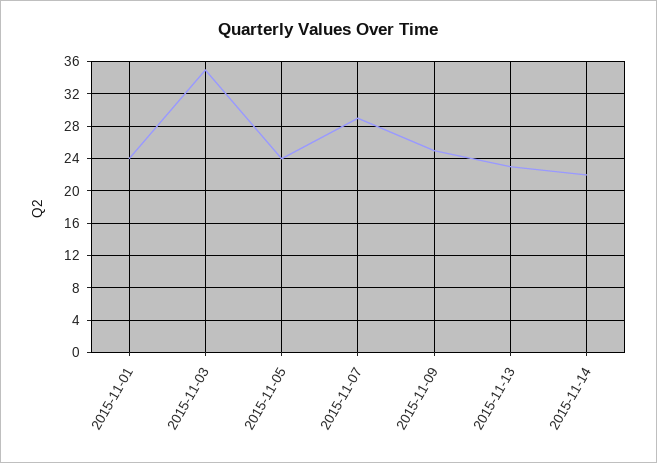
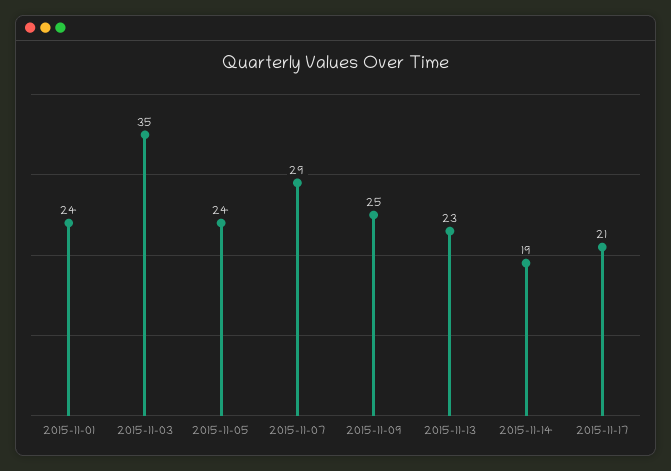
2015-11-14: 22 -> 19
2015-11-17: none -> 21

